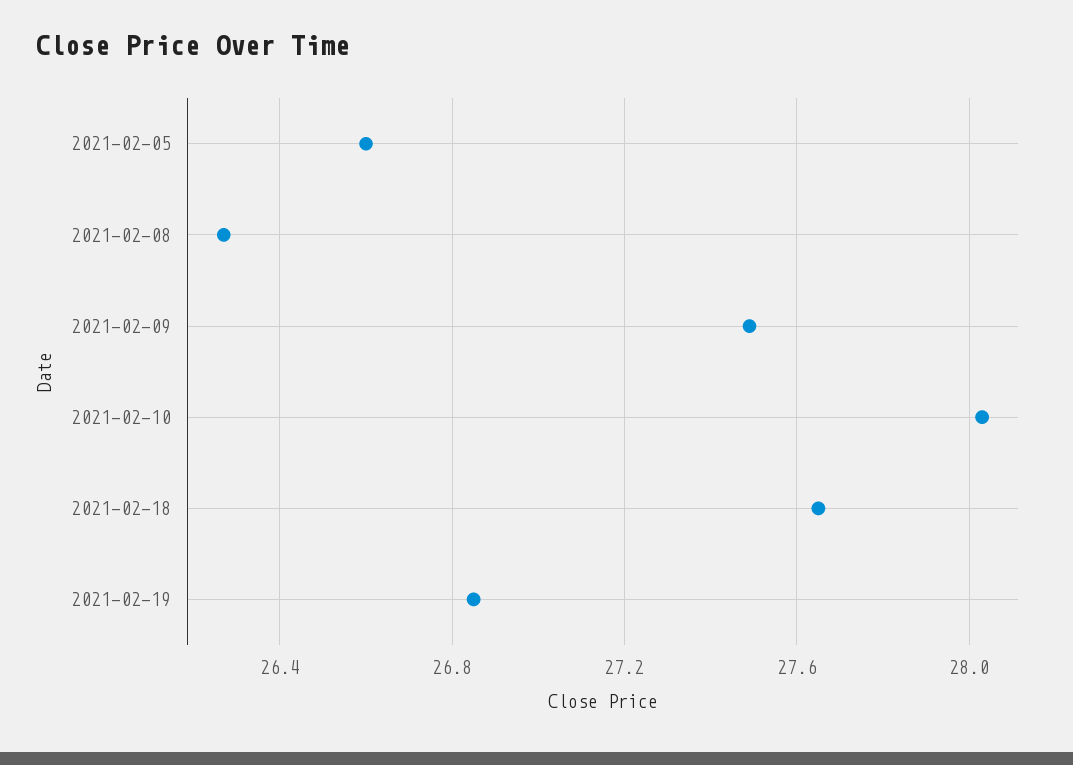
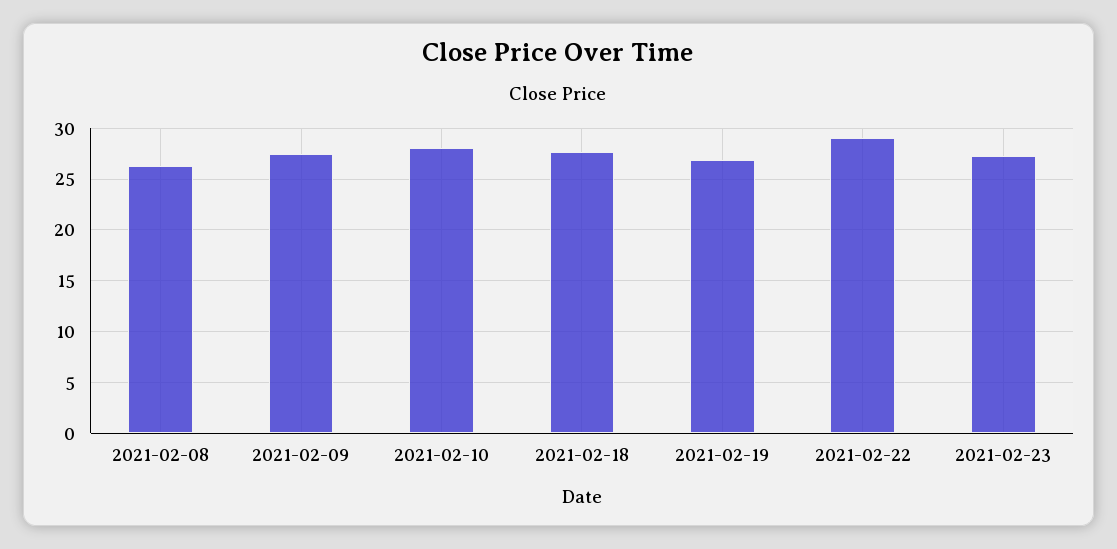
2021-02-05: 26.6 -> none
2021-02-22: none -> 29
2021-02-23: none -> 27

